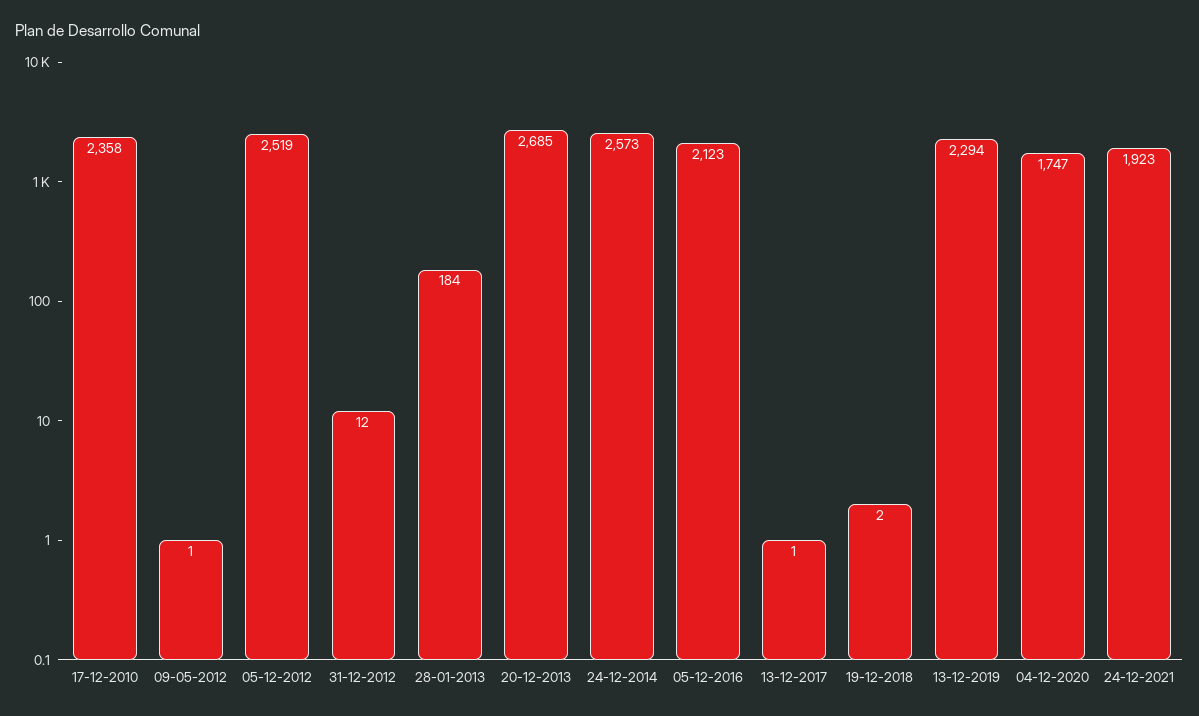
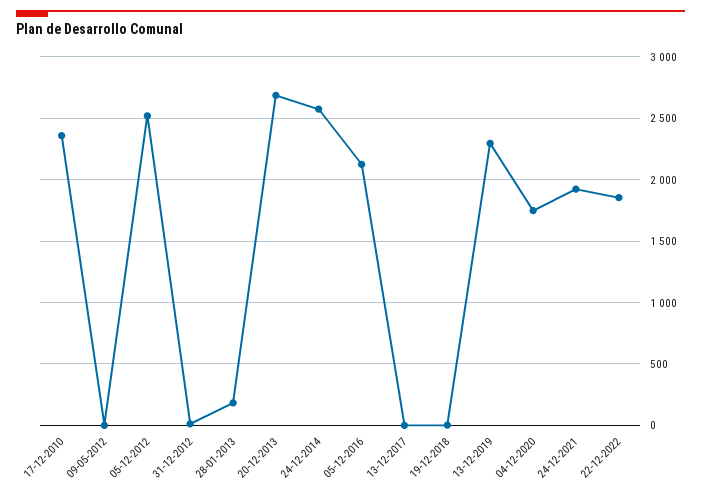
22-12-2022: none -> 1850

